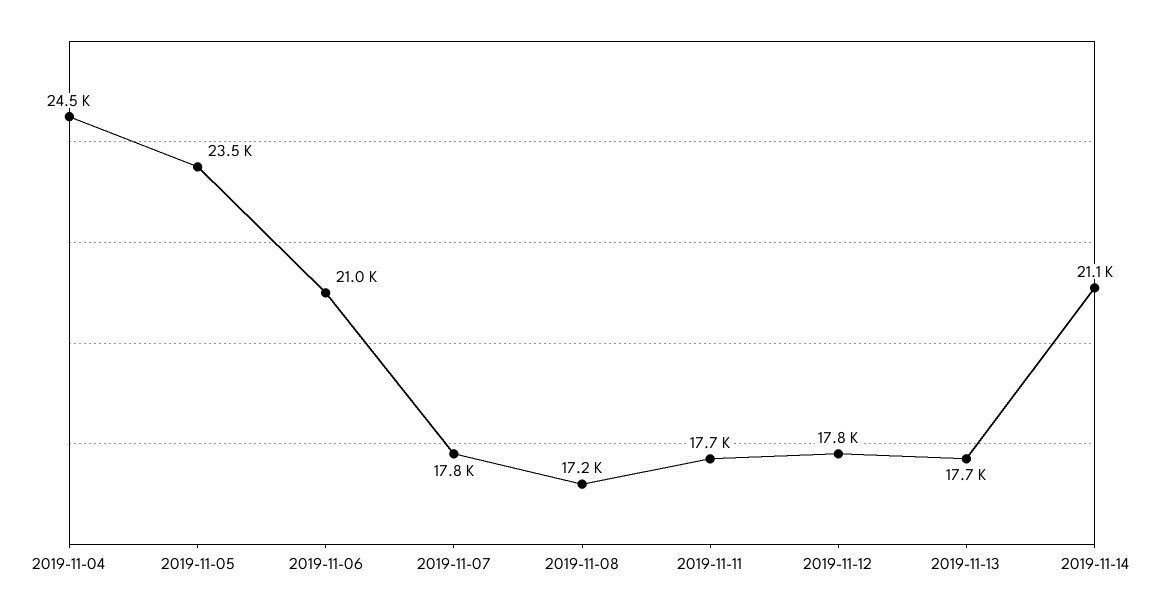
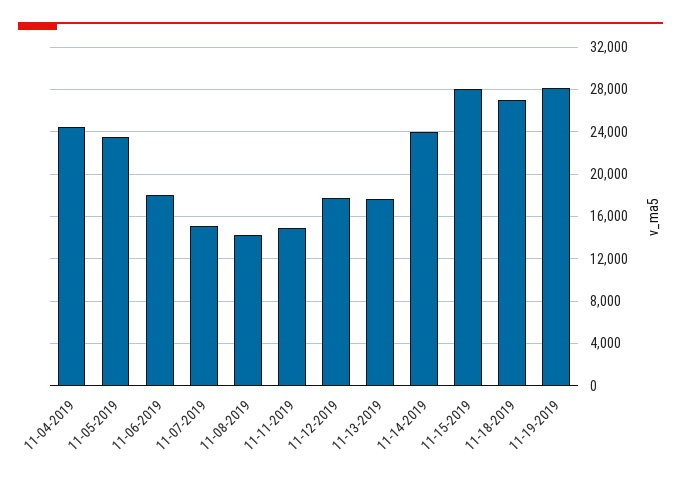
2019-11-06: 21000 -> 18000
2019-11-07: 17800 -> 15000
2019-11-08: 17200 -> 14000
2019-11-11: 17700 -> 15000
2019-11-14: 21100 -> 24000
11-15-2019: none -> 28000
11-18-2019: none -> 27000
11-19-2019: none -> 28000

